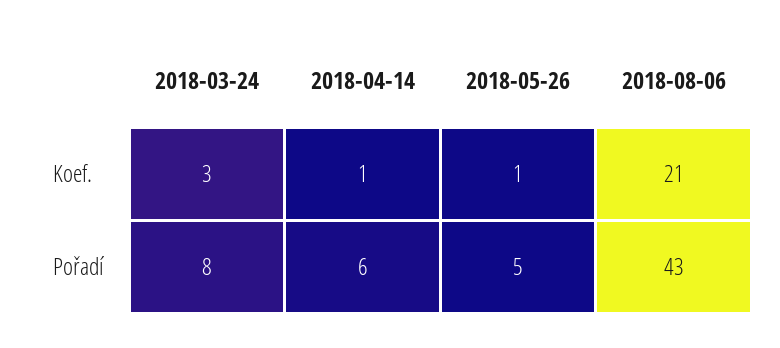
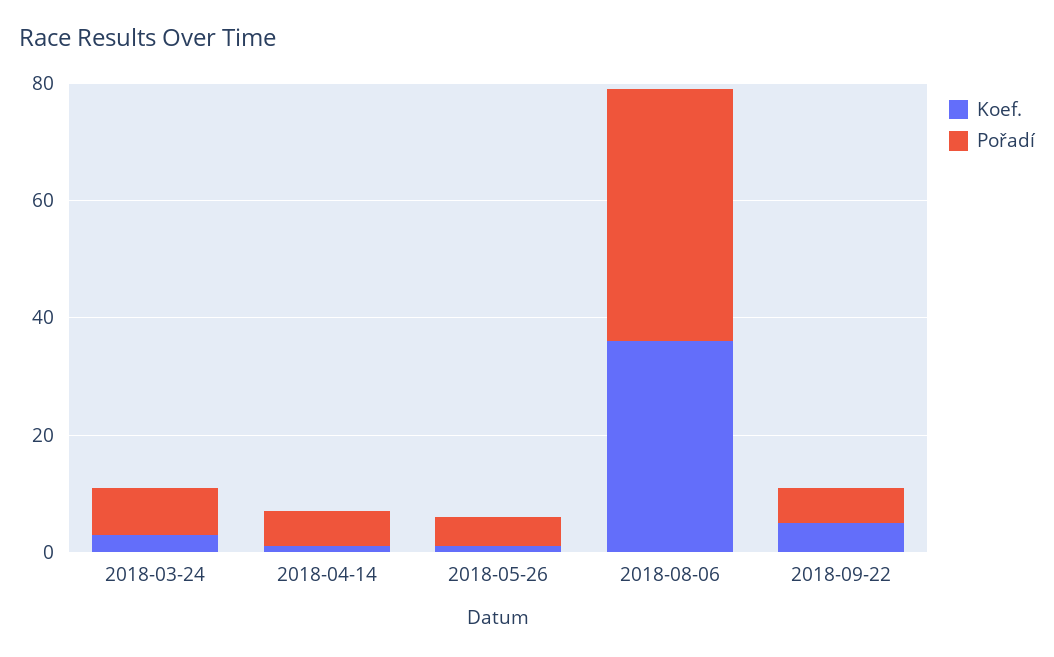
Koef., 2018-08-06: 21 -> 35
Koef., 2018-09-22: none -> 5
Pořadí, 2018-09-22: none -> 5

